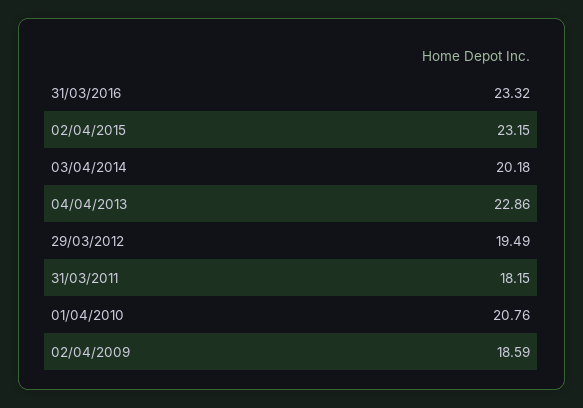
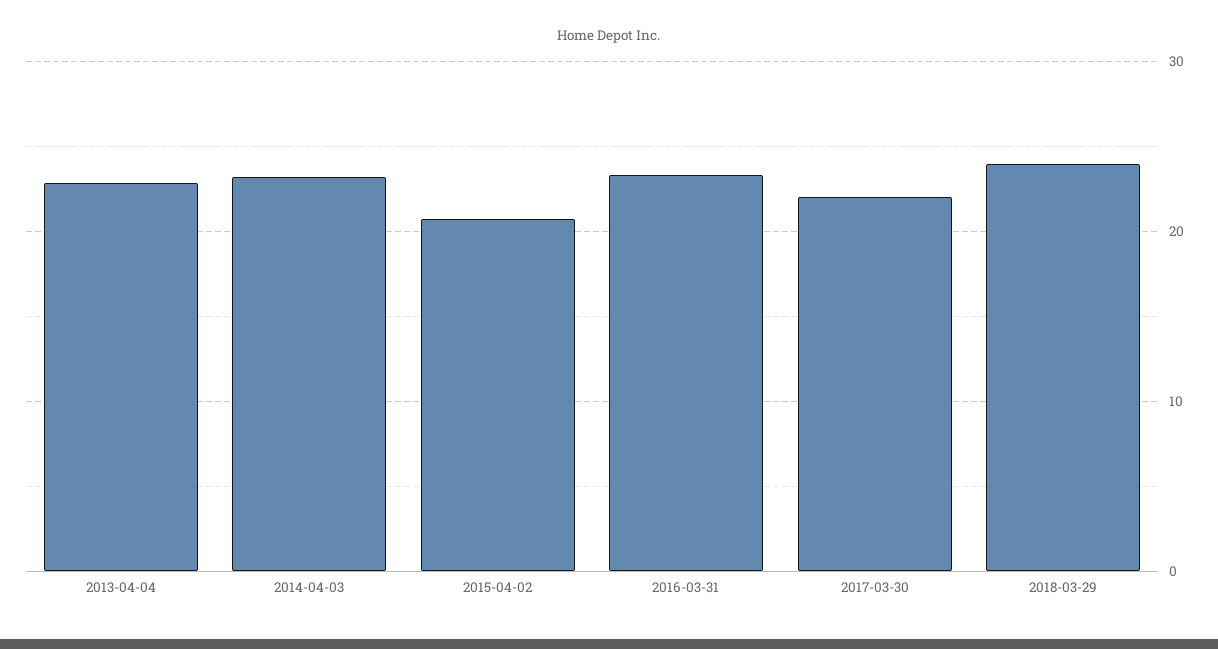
02/04/2015: 23.15 -> 21
03/04/2014: 20.18 -> 23
29/03/2012: 19.49 -> none
31/03/2011: 18.15 -> none
01/04/2010: 20.76 -> none
02/04/2009: 18.59 -> none
2017-03-30: none -> 22
2018-03-29: none -> 24

